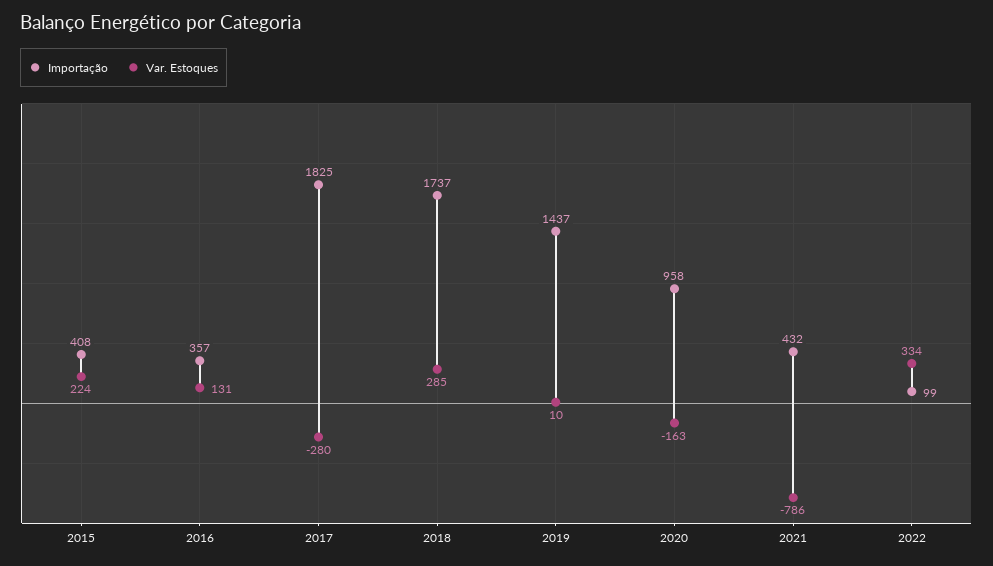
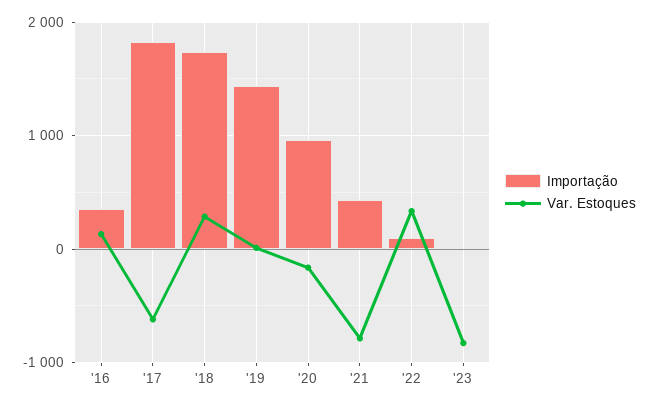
Importação, 2015: 408 -> none
Var. Estoques, 2015: 224 -> none
Var. Estoques, 2017: -280 -> -600
Importação, '23: none -> 0
Var. Estoques, '23: none -> -800

